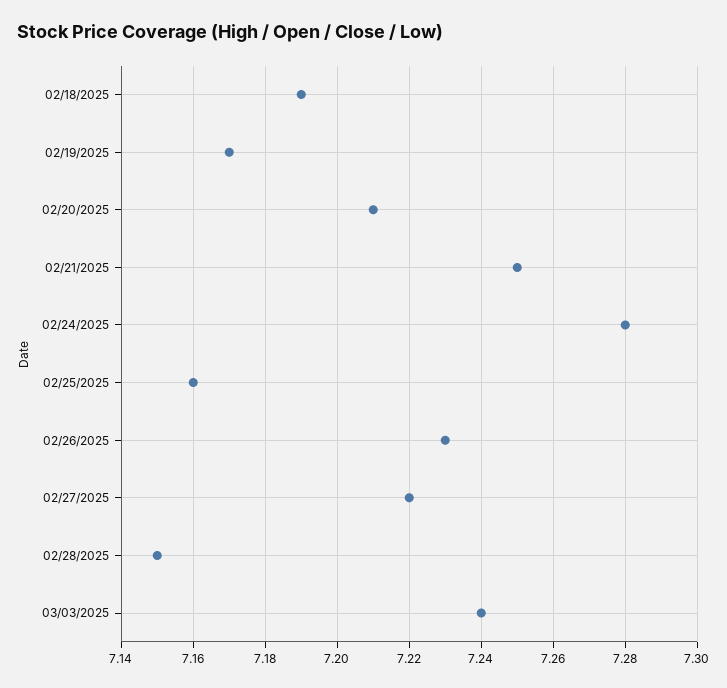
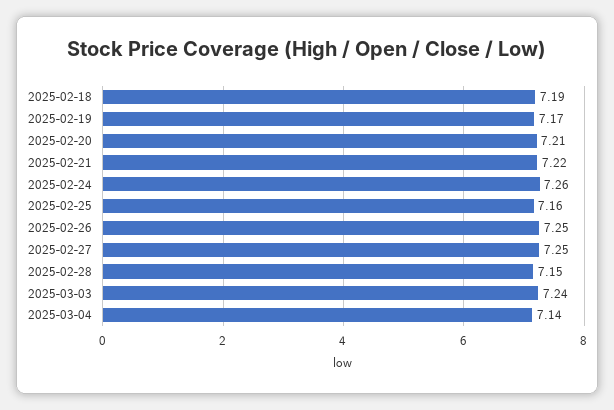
02/21/2025: 7.25 -> 7.22
02/24/2025: 7.28 -> 7.26
02/26/2025: 7.23 -> 7.25
02/27/2025: 7.22 -> 7.25
2025-03-04: none -> 7.14

